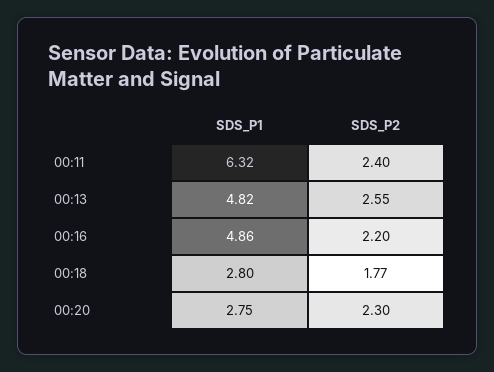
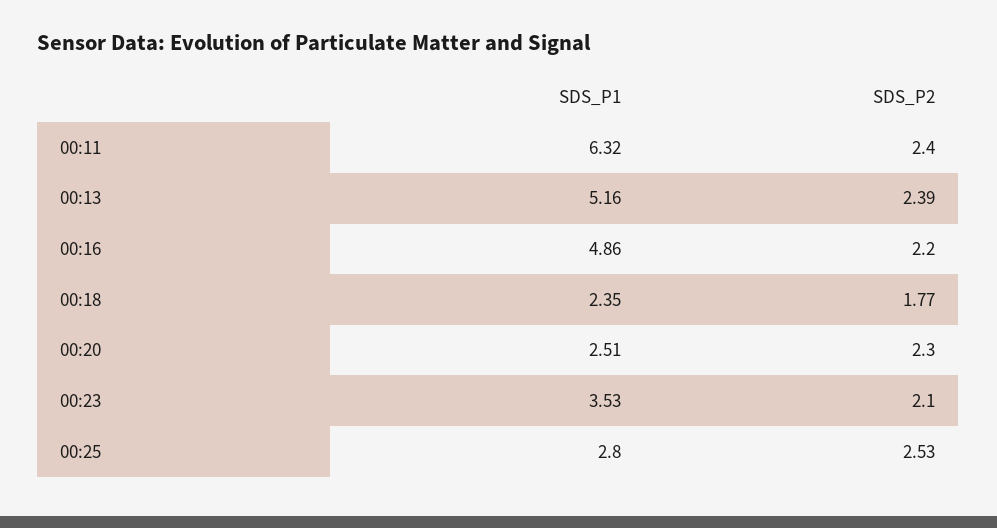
SDS_P1, 00:13: 4.82 -> 5.16
SDS_P2, 00:13: 2.55 -> 2.39
SDS_P1, 00:18: 2.8 -> 2.35
SDS_P1, 00:20: 2.75 -> 2.51
SDS_P1, 00:23: none -> 3.53
SDS_P2, 00:23: none -> 2.1
SDS_P1, 00:25: none -> 2.8
SDS_P2, 00:25: none -> 2.53

